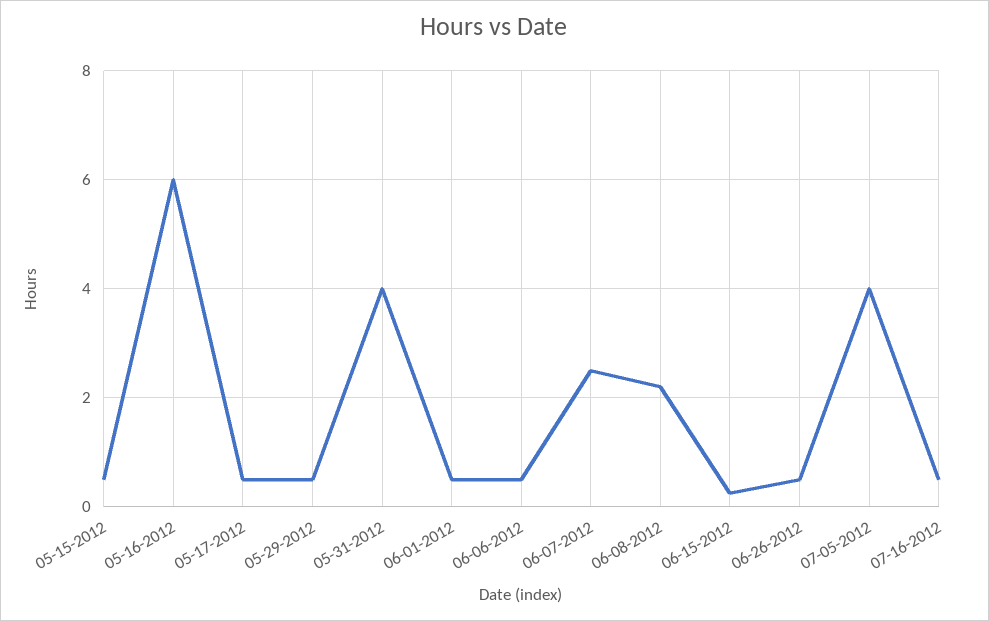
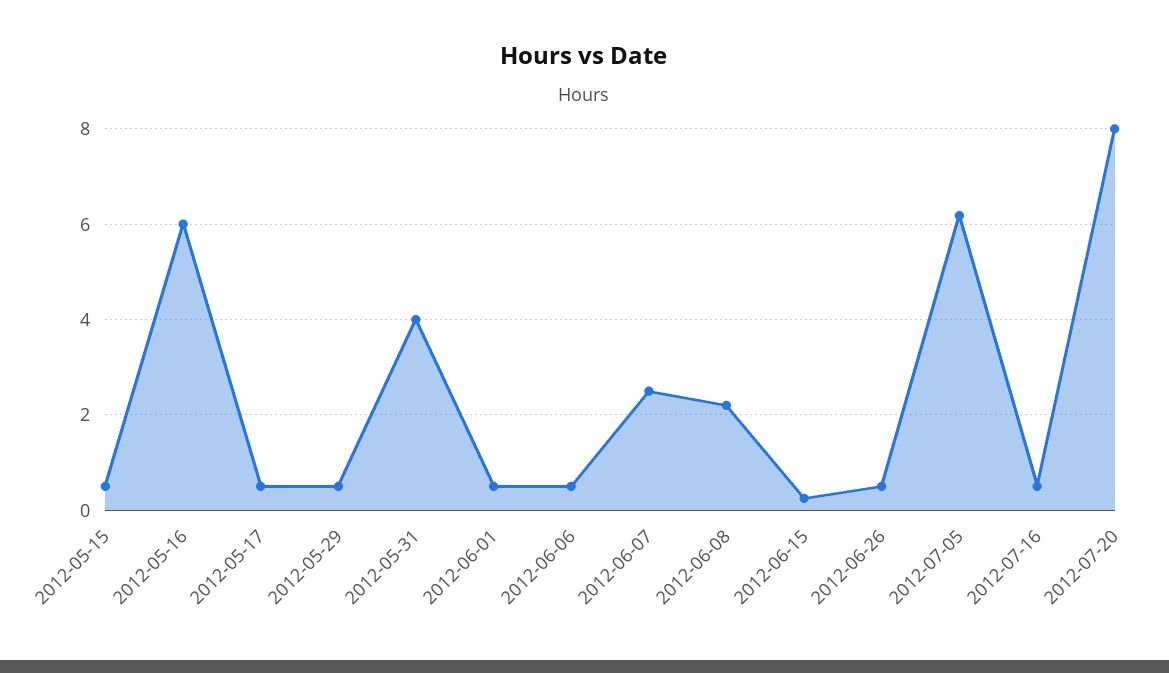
07-05-2012: 4 -> 6.2
2012-07-20: none -> 8

